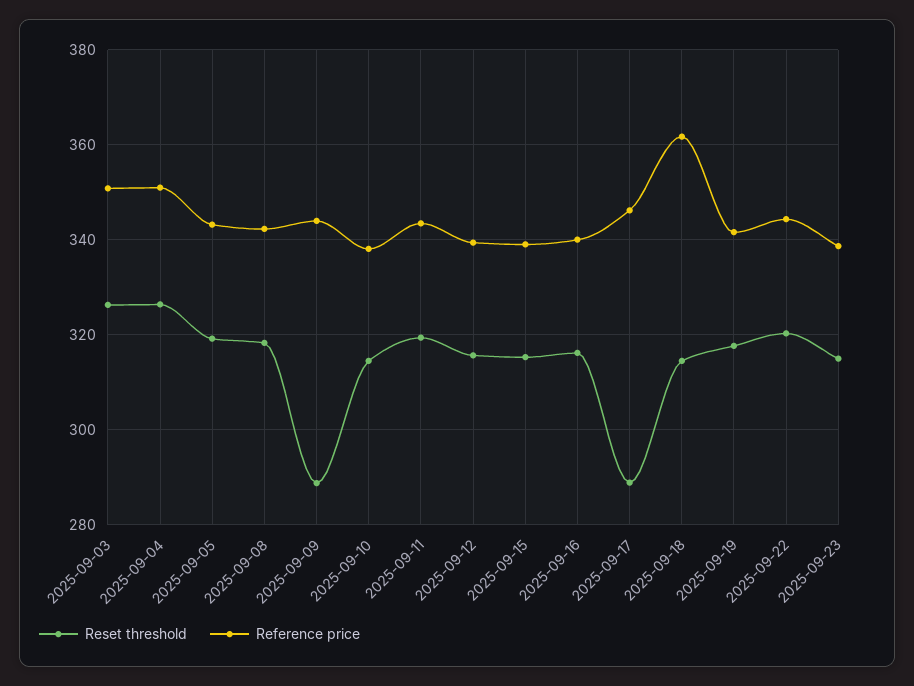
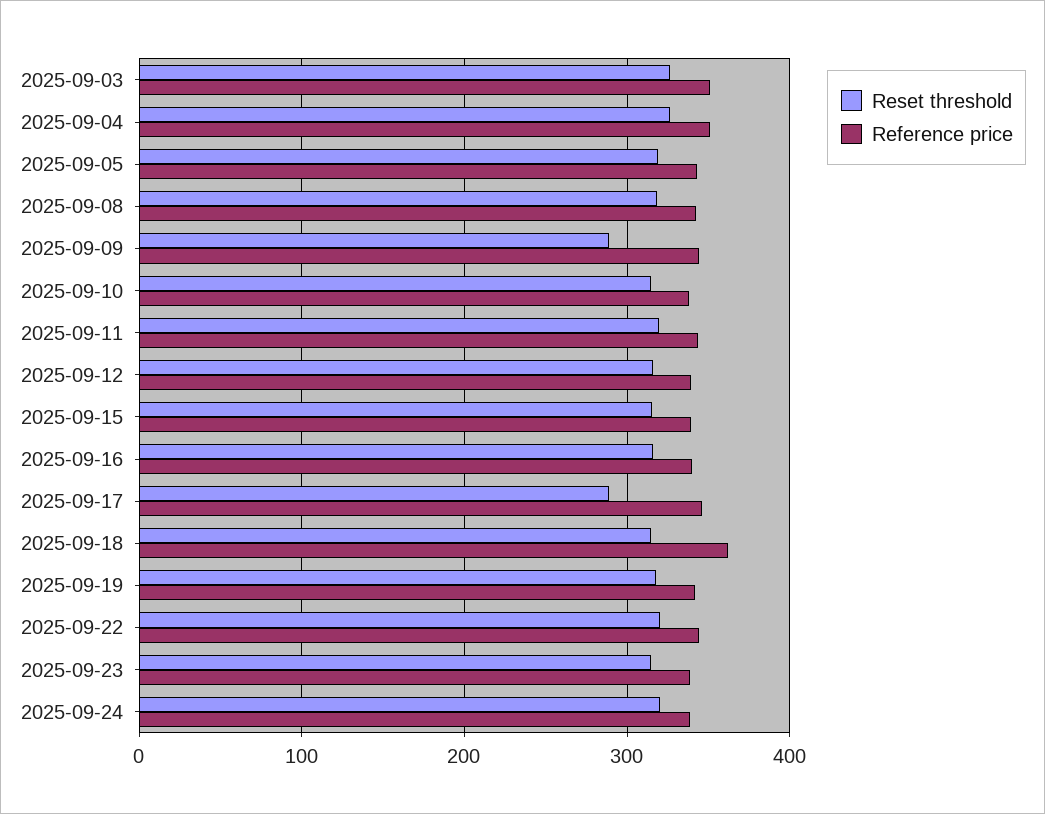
Reset threshold, 2025-09-24: none -> 320
Reference price, 2025-09-24: none -> 340

